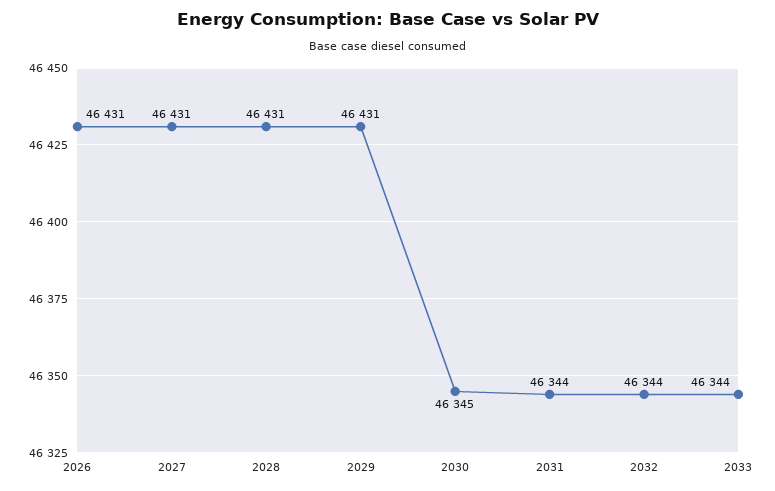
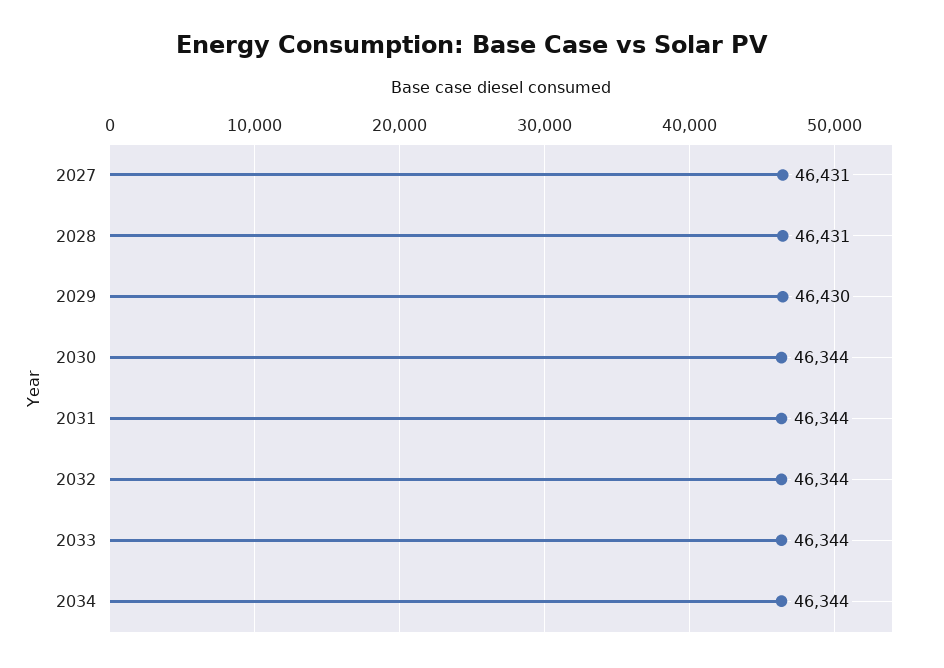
2026: 46431 -> none
2029: 46431 -> 46430
2030: 46345 -> 46344
2034: none -> 46344

